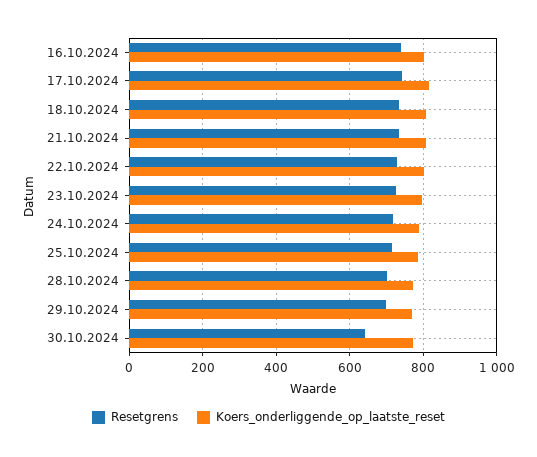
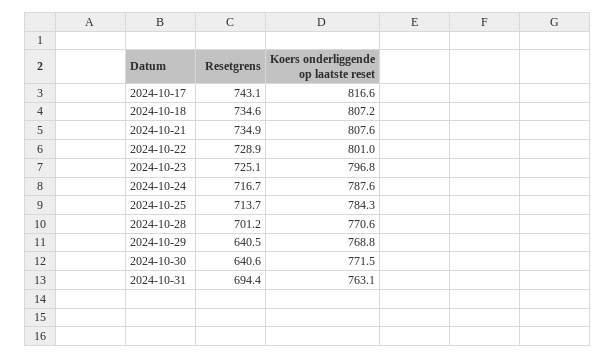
Resetgrens, 16.10.2024: 740 -> none
Koers_onderliggende_op_laatste_reset, 16.10.2024: 800 -> none
Resetgrens, 29.10.2024: 700 -> 640.5
Resetgrens, 2024-10-31: none -> 694.4
Koers_onderliggende_op_laatste_reset, 2024-10-31: none -> 763.1

